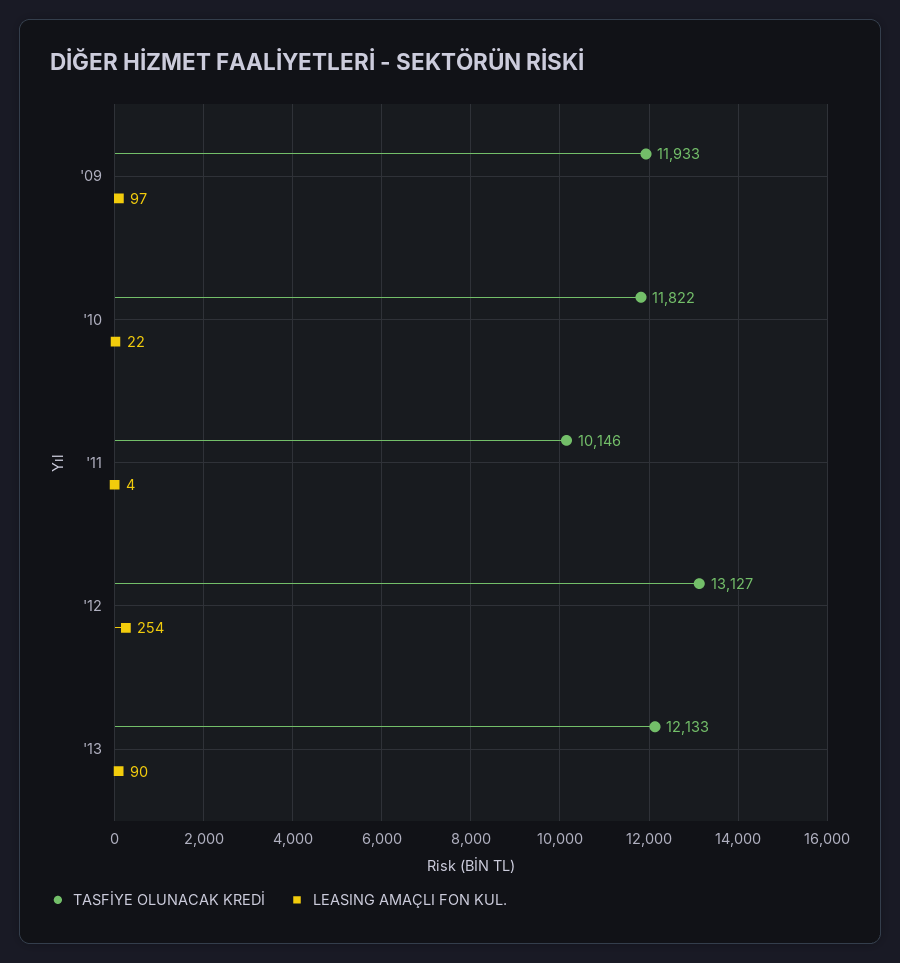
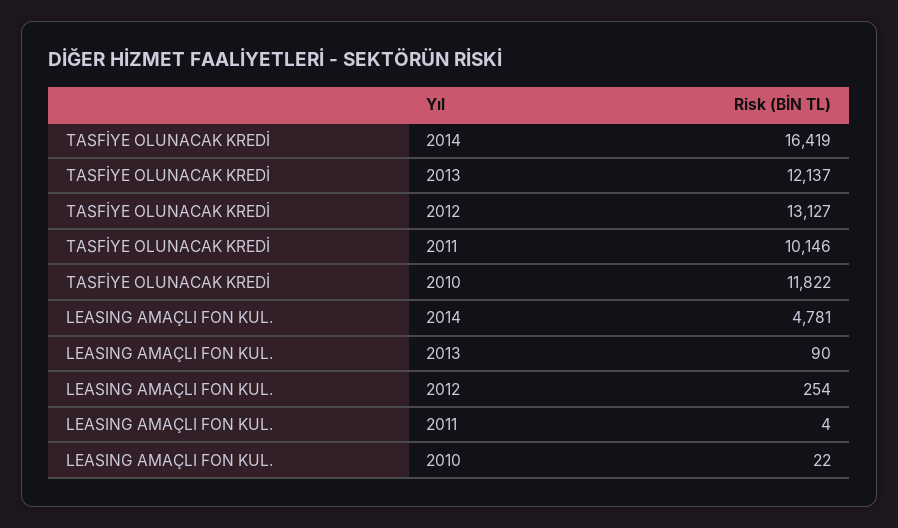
TASFİYE OLUNACAK KREDİ, '09: 11933 -> none
LEASING AMAÇLI FON KUL., '09: 97 -> none
TASFİYE OLUNACAK KREDİ, '13: 12133 -> 12137
TASFİYE OLUNACAK KREDİ, 2014: none -> 16419
LEASING AMAÇLI FON KUL., 2014: none -> 4781

